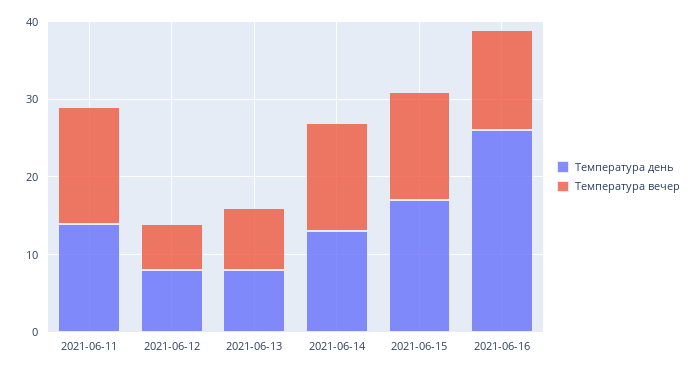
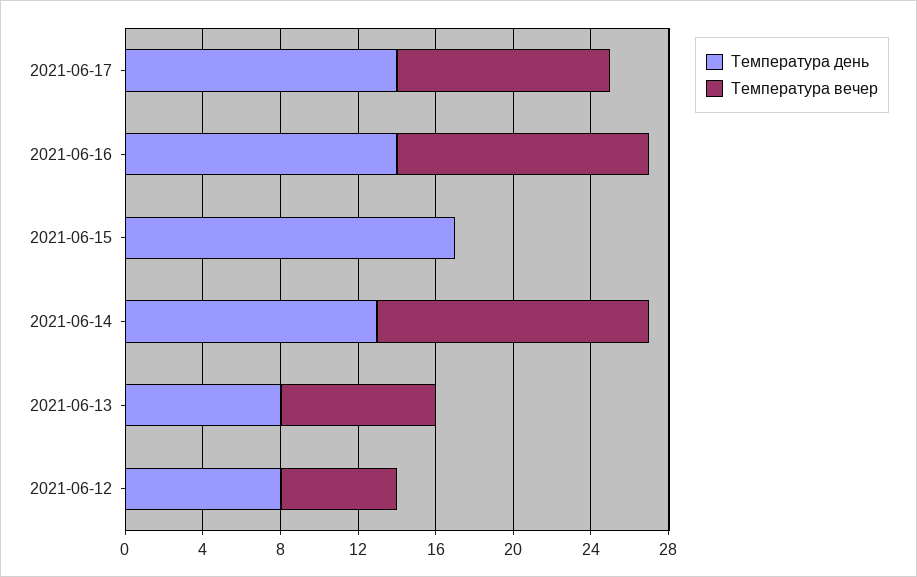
Температура день, 2021-06-11: 15 -> none
Температура вечер, 2021-06-11: 15 -> none
Температура вечер, 2021-06-15: 15 -> 0
Температура день, 2021-06-16: 25 -> 14
Температура день, 2021-06-17: none -> 14
Температура вечер, 2021-06-17: none -> 11

